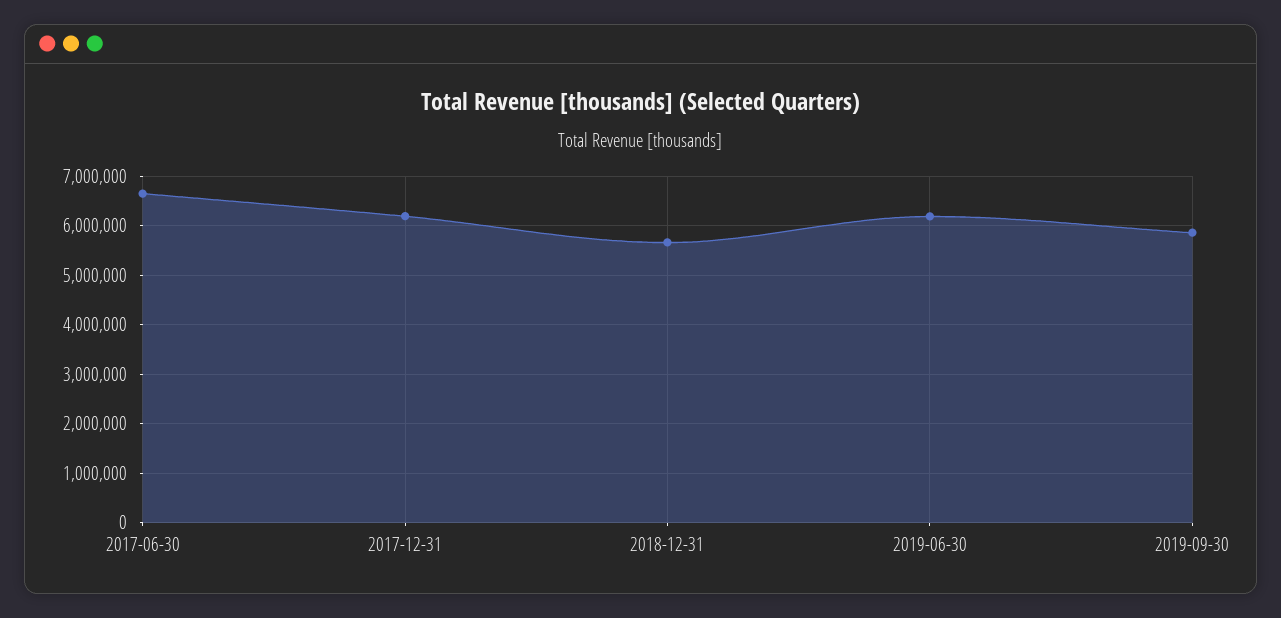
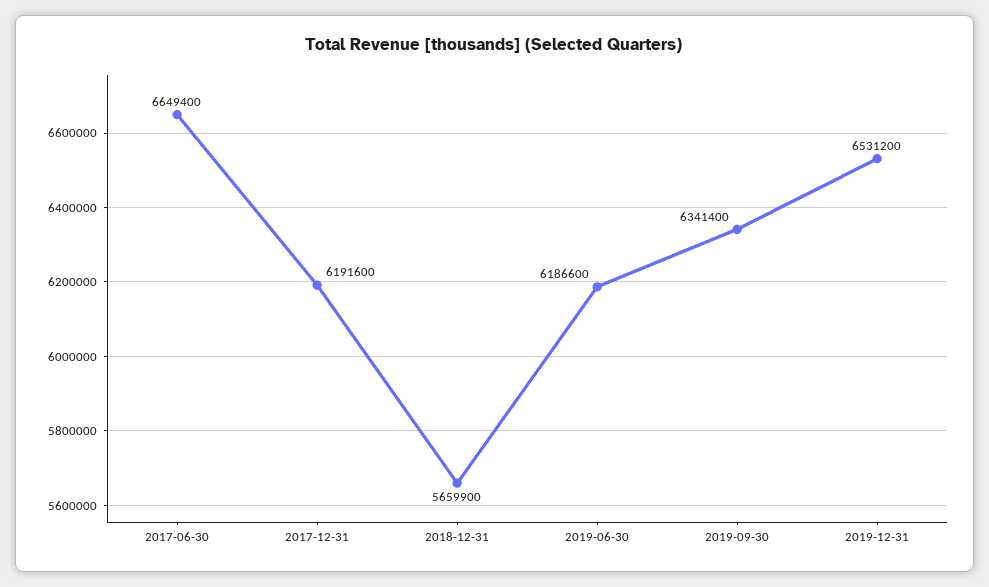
2019-09-30: 5800000 -> 6341400
2019-12-31: none -> 6531200

